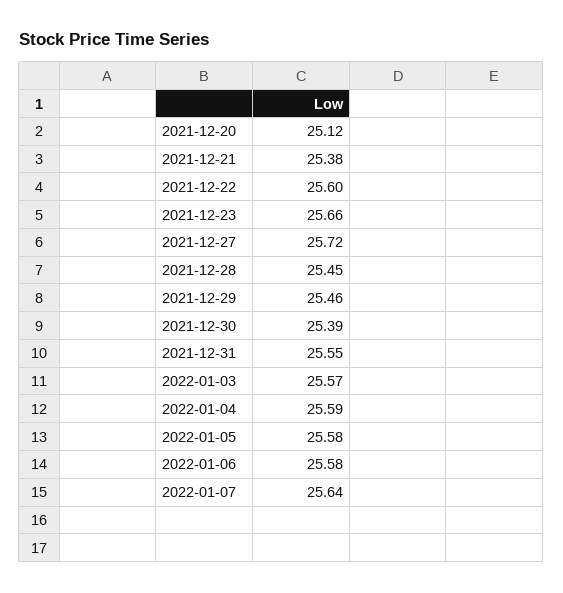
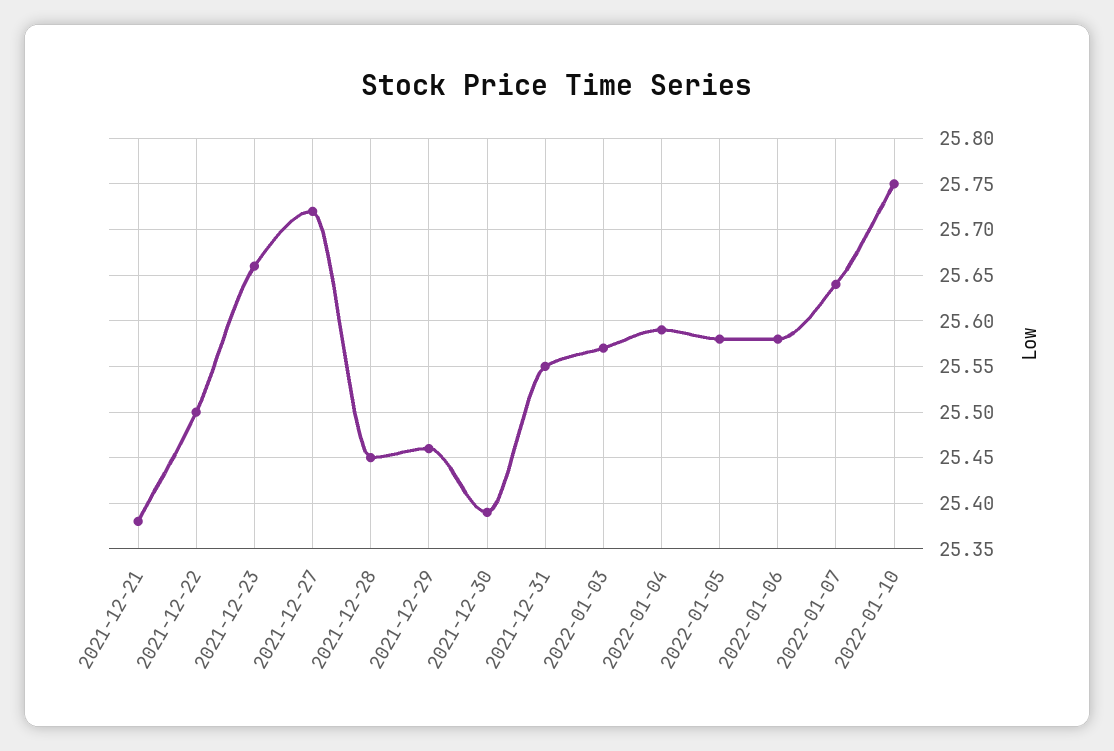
2021-12-20: 25.12 -> none
2021-12-22: 25.6 -> 25.5
2022-01-10: none -> 25.75

